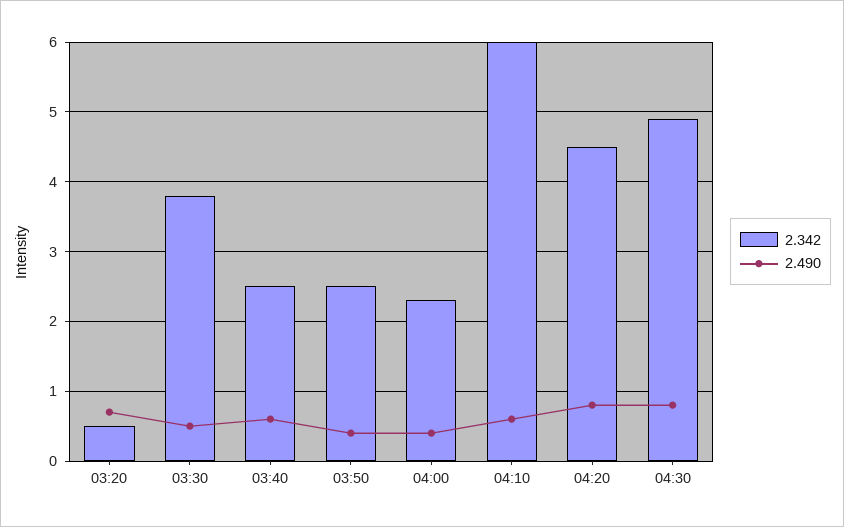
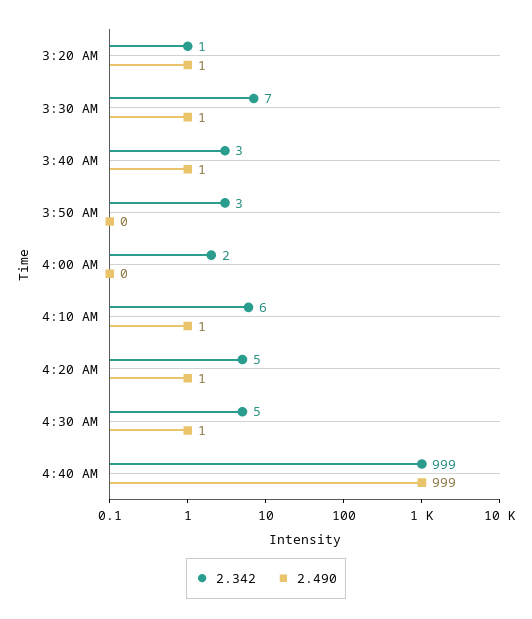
2.342, 03:30: 3.8 -> 7
2.342, 4:40 AM: none -> 999
2.490, 4:40 AM: none -> 999

